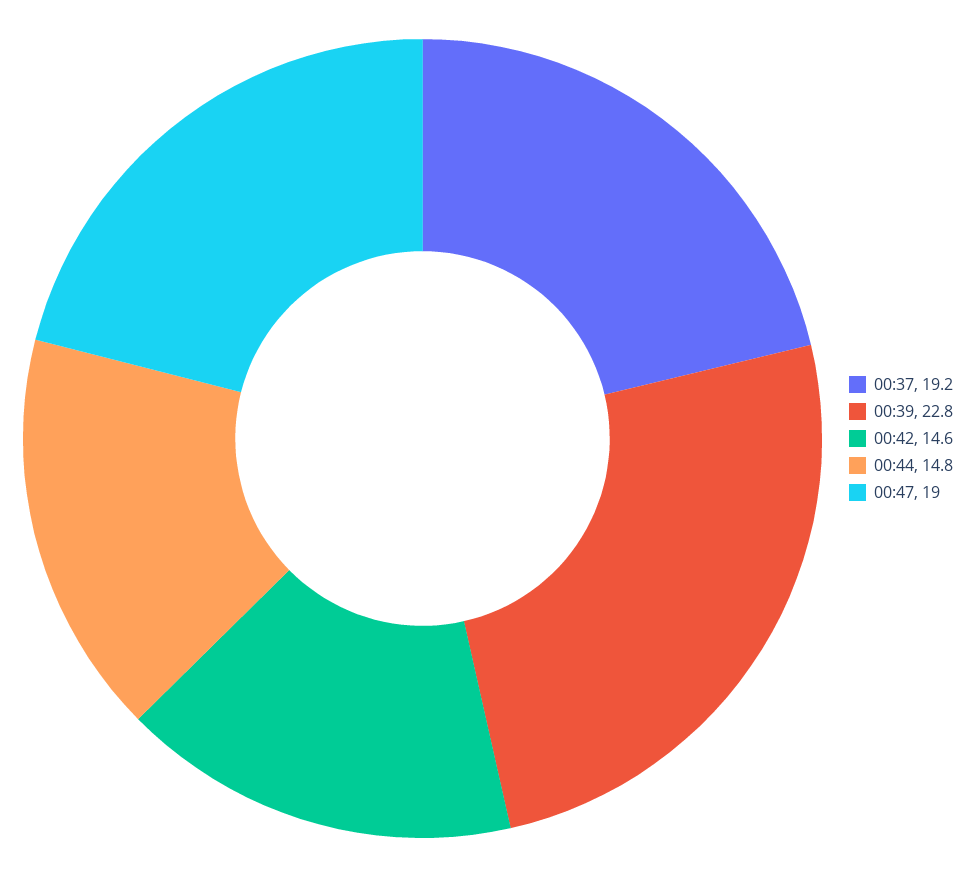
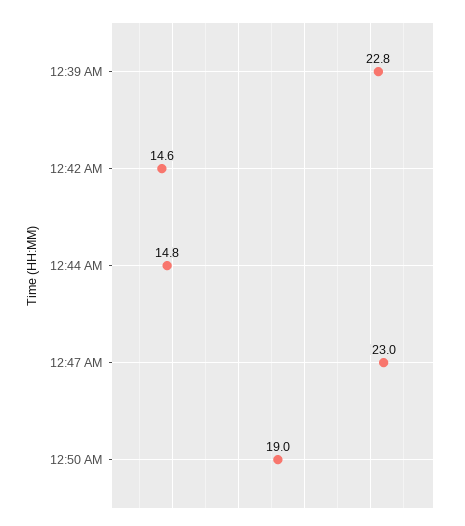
00:37: 19.2 -> none
00:47: 19 -> 23
12:50 AM: none -> 19

